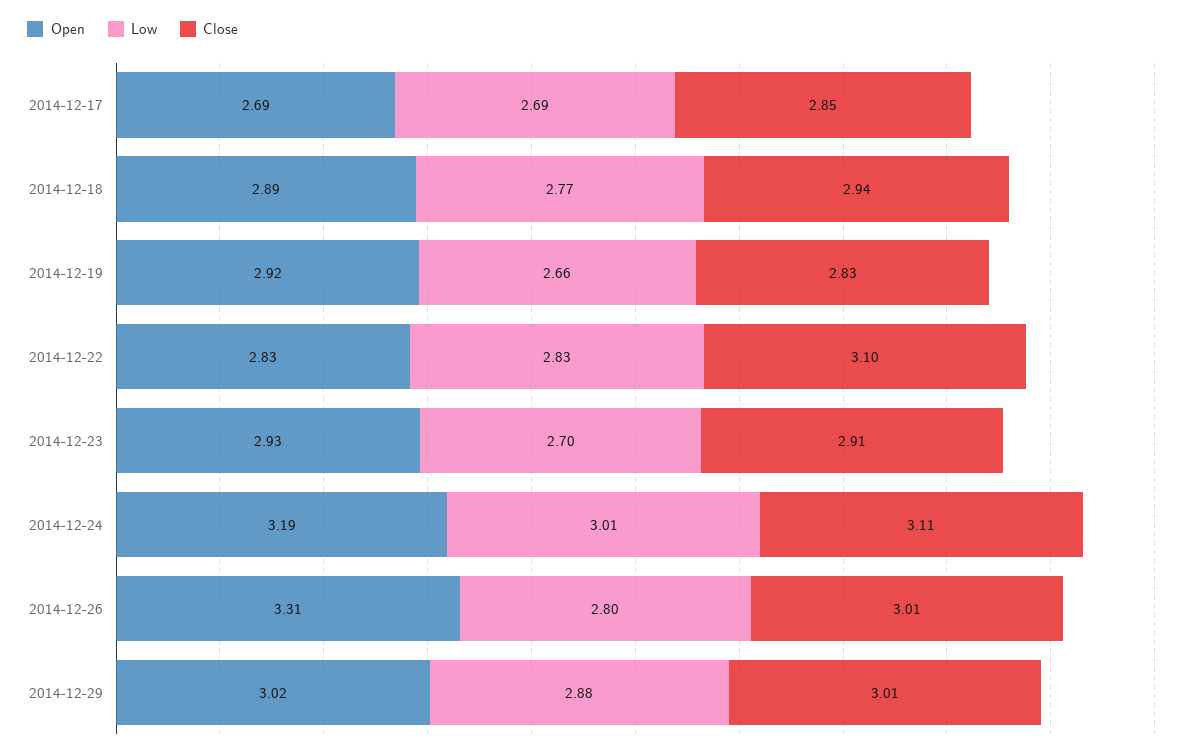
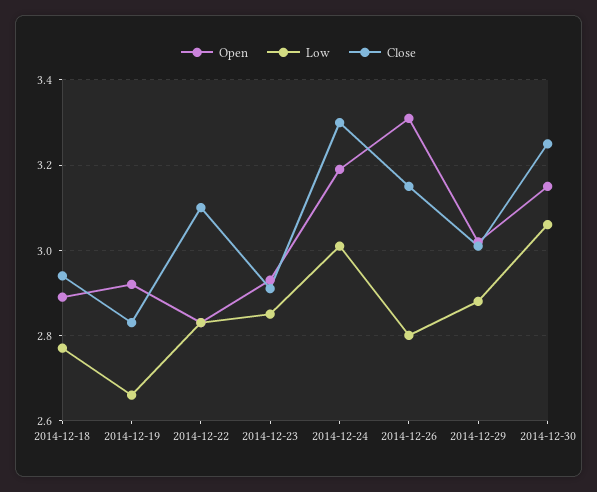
Open, 2014-12-17: 2.69 -> none
Low, 2014-12-17: 2.69 -> none
Close, 2014-12-17: 2.85 -> none
Low, 2014-12-23: 2.7 -> 2.85
Close, 2014-12-24: 3.11 -> 3.3
Close, 2014-12-26: 3.01 -> 3.15
Open, 2014-12-30: none -> 3.15
Low, 2014-12-30: none -> 3.05
Close, 2014-12-30: none -> 3.25

